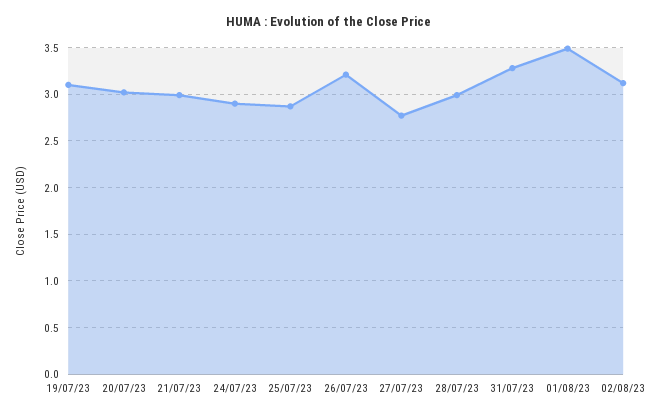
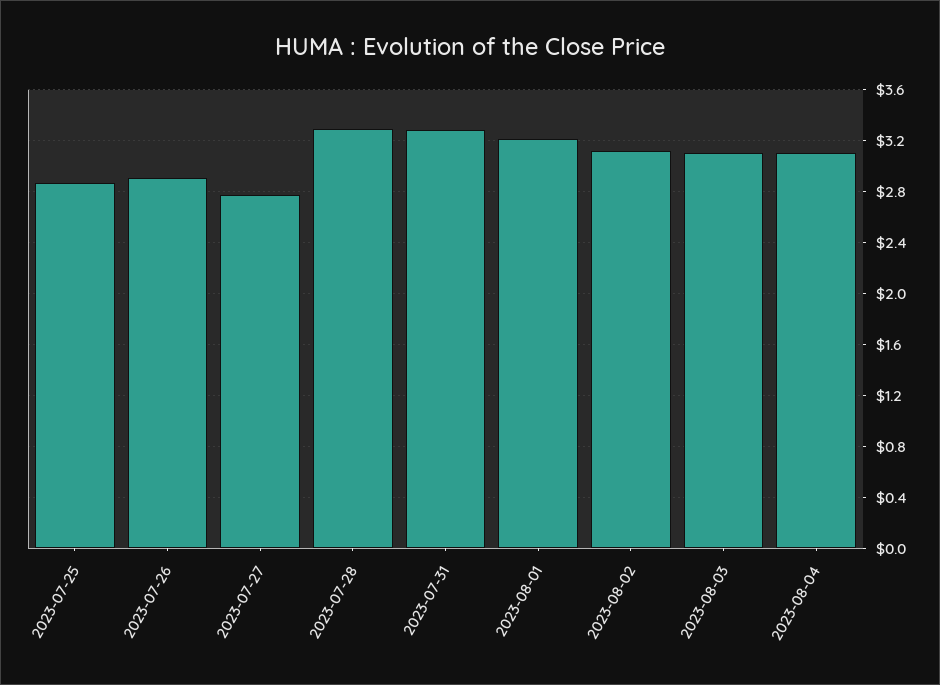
19/07/23: 3.1 -> none
20/07/23: 3 -> none
21/07/23: 3 -> none
24/07/23: 2.9 -> none
26/07/23: 3.2 -> 2.9
28/07/23: 3 -> 3.3
01/08/23: 3.5 -> 3.2
2023-08-03: none -> 3.1
2023-08-04: none -> 3.1

